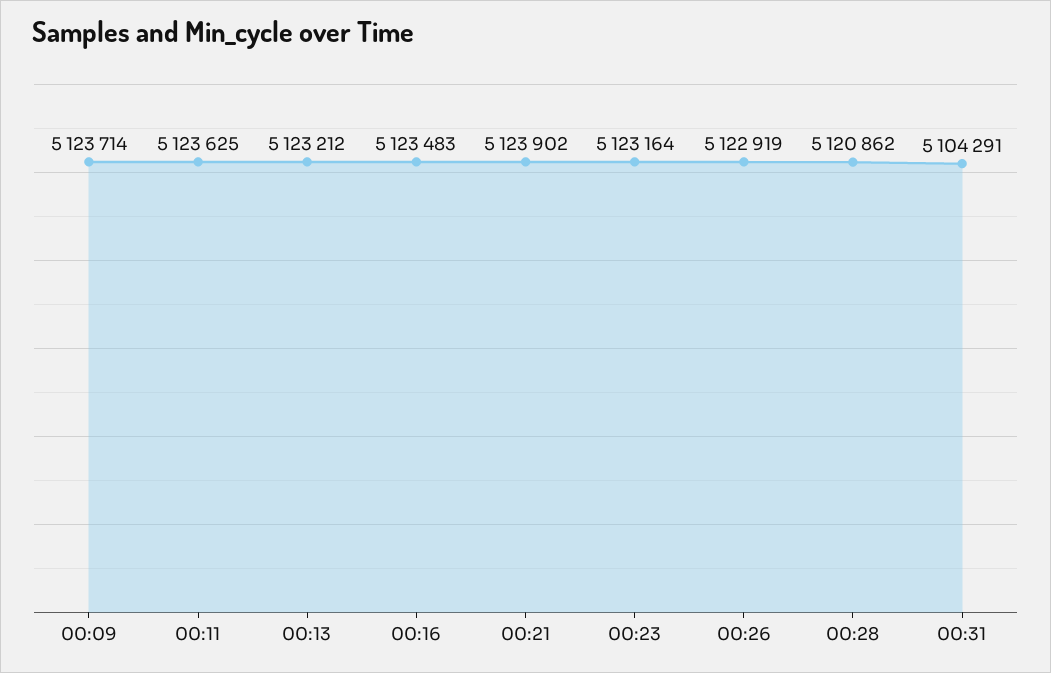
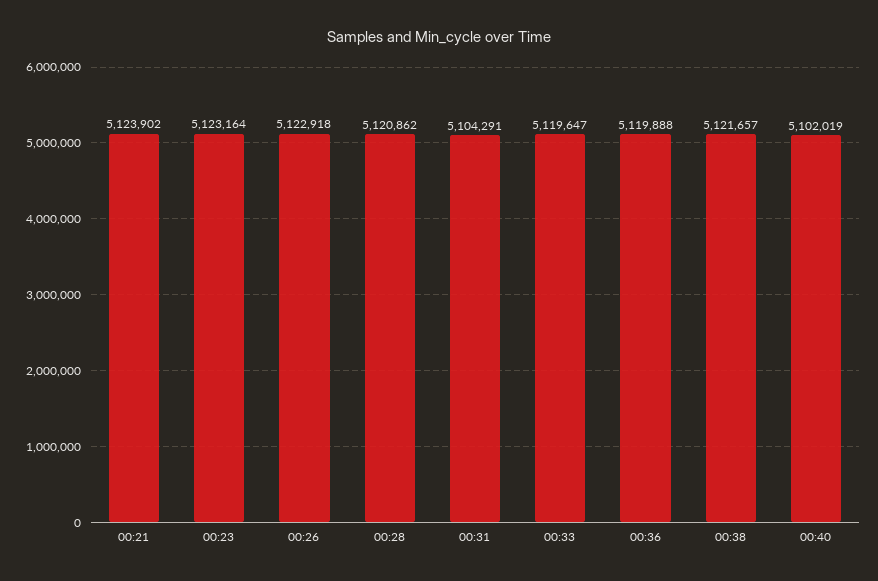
00:09: 5123714 -> none
00:11: 5123625 -> none
00:13: 5123212 -> none
00:16: 5123483 -> none
00:26: 5122919 -> 5122918
00:33: none -> 5119647
00:36: none -> 5119888
00:38: none -> 5121657
00:40: none -> 5102019

